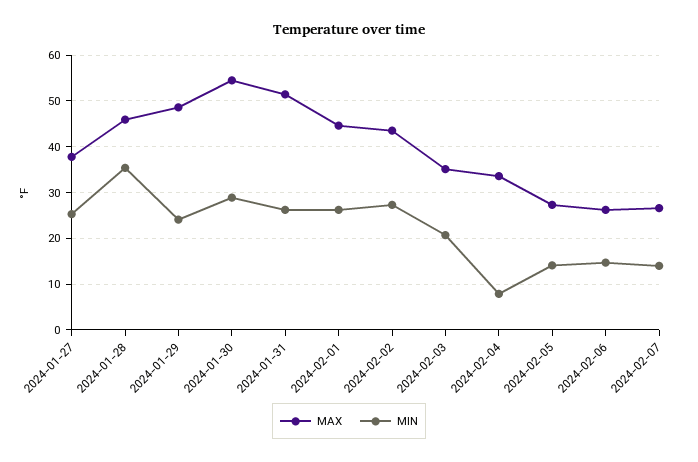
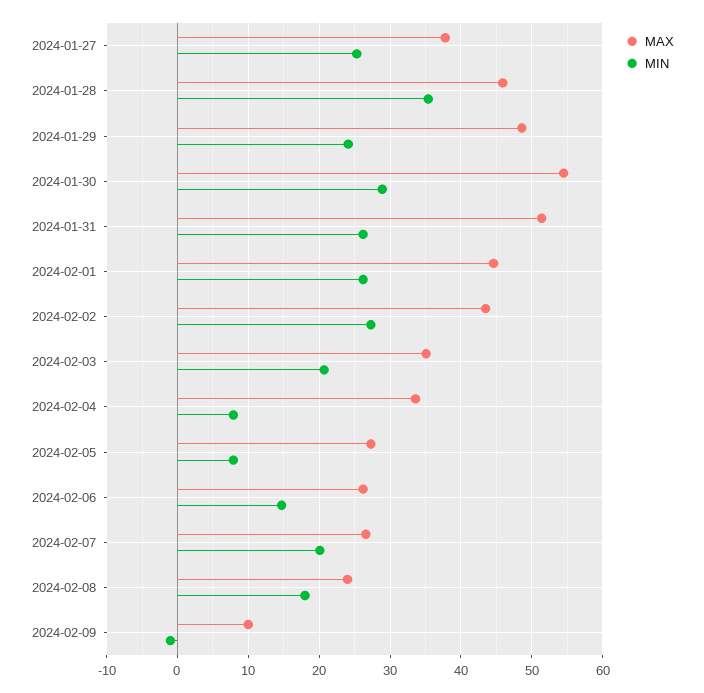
MIN, 2024-02-05: 14 -> 8
MIN, 2024-02-07: 14 -> 20
MAX, 2024-02-08: none -> 24
MIN, 2024-02-08: none -> 18
MAX, 2024-02-09: none -> 10
MIN, 2024-02-09: none -> -1

